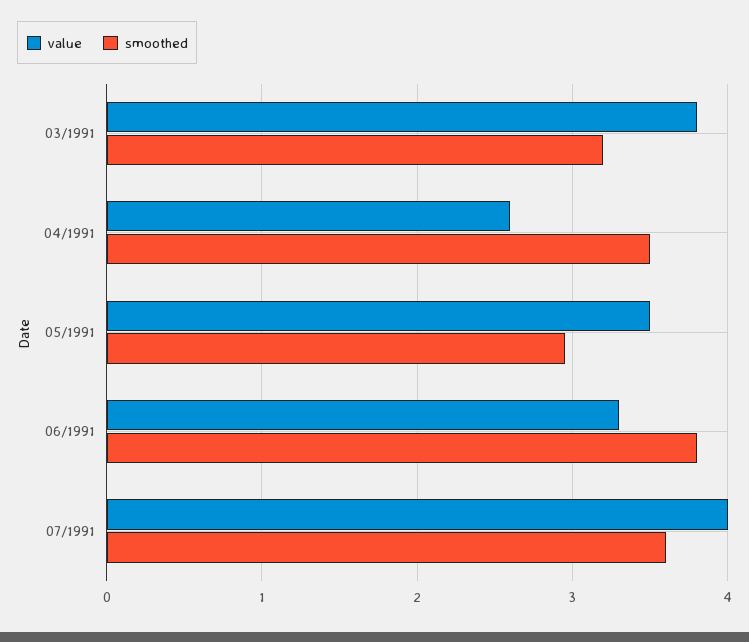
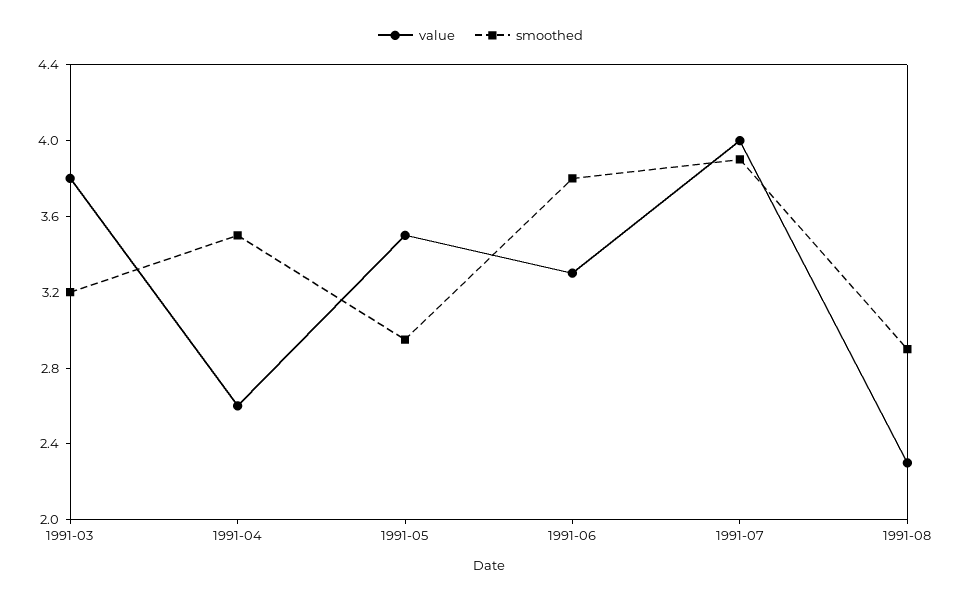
smoothed, 07/1991: 3.6 -> 3.9
value, 1991-08: none -> 2.3
smoothed, 1991-08: none -> 2.9

